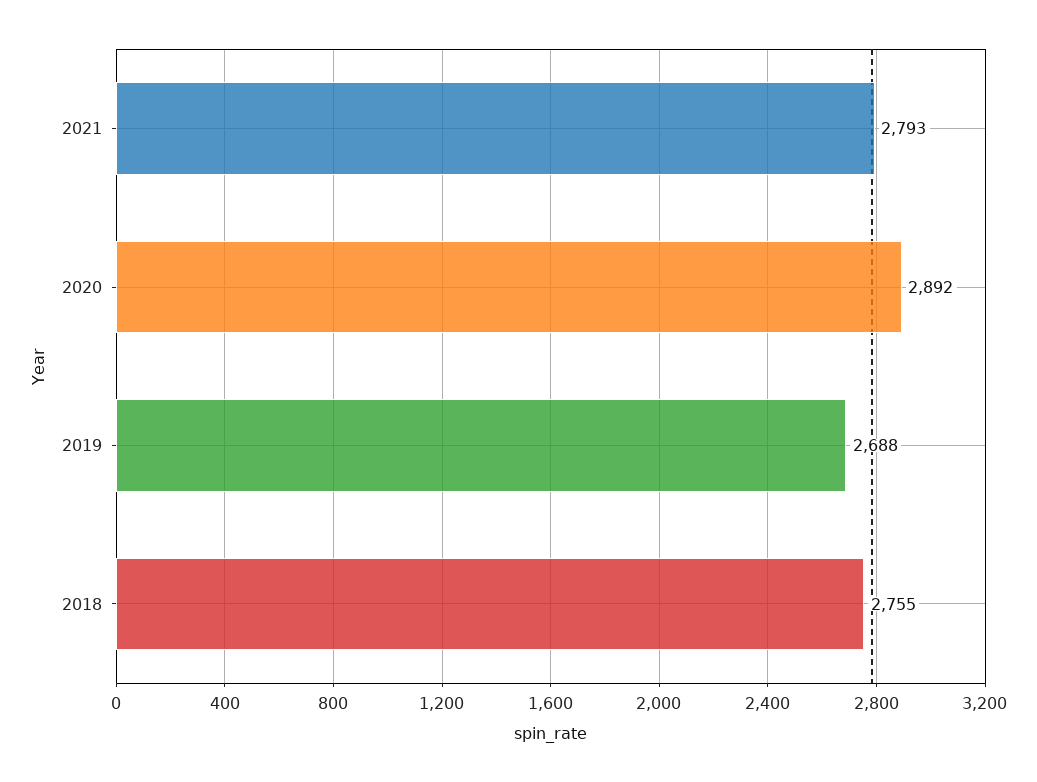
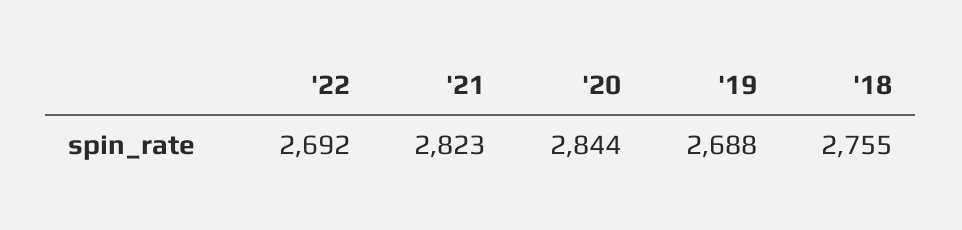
2021: 2793 -> 2823
2020: 2892 -> 2844
'22: none -> 2692

